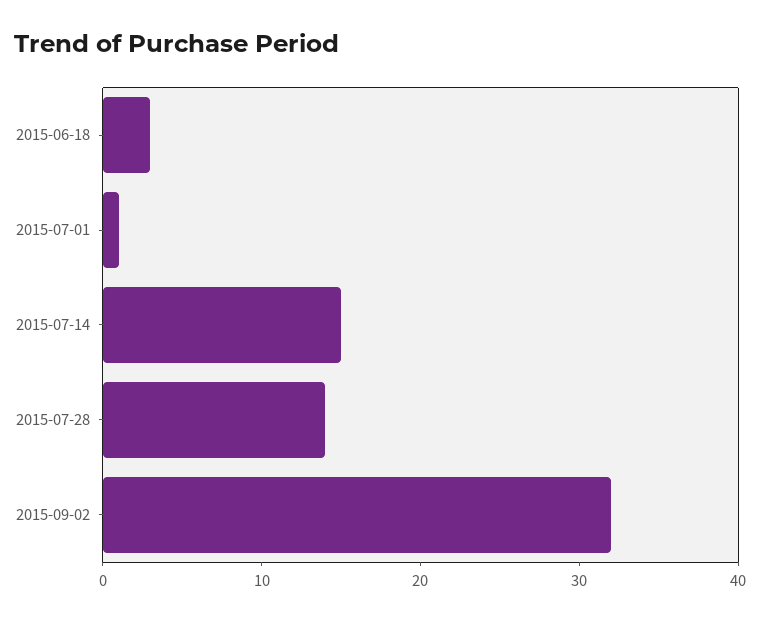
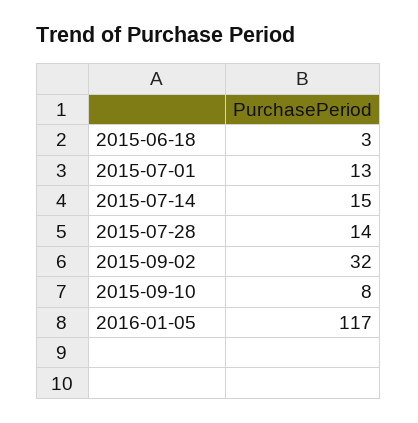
2015-07-01: 1 -> 13
2015-09-10: none -> 8
2016-01-05: none -> 117

